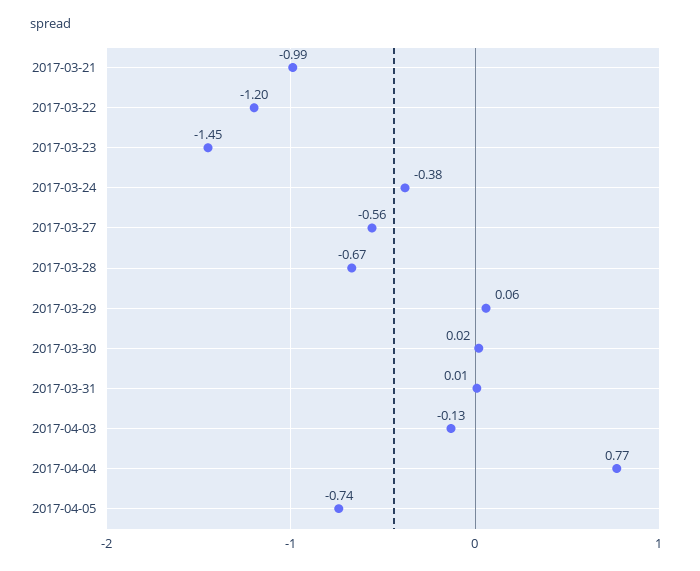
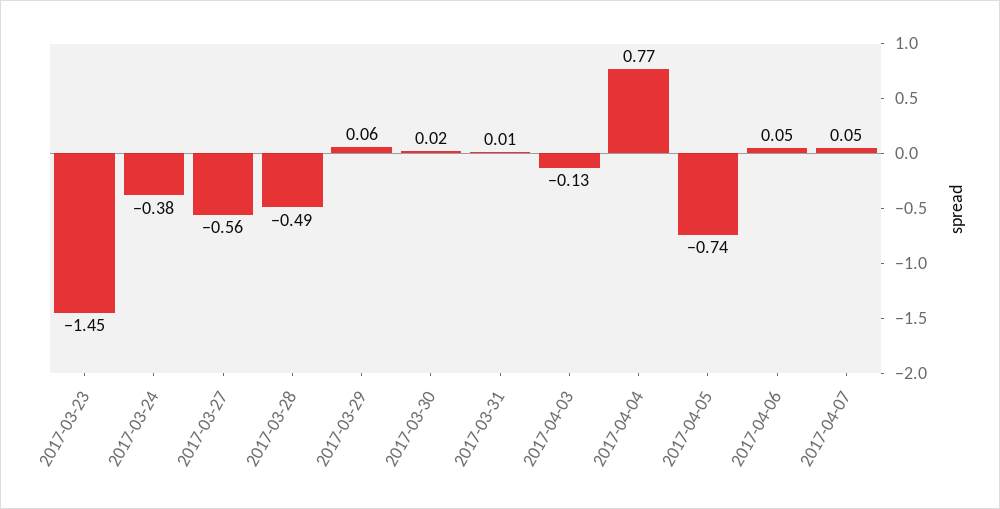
2017-03-21: -0.99 -> none
2017-03-22: -1.2 -> none
2017-03-28: -0.67 -> -0.49
2017-04-06: none -> 0.05
2017-04-07: none -> 0.05

